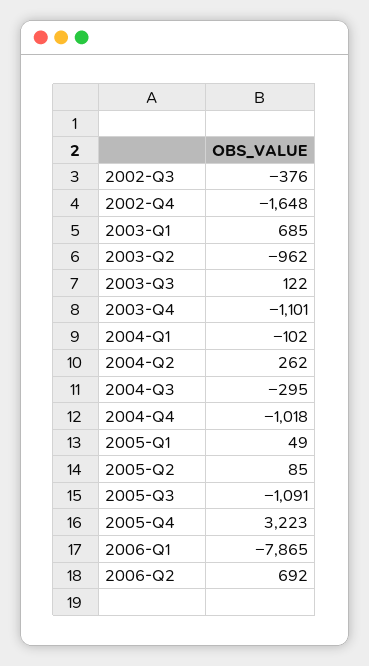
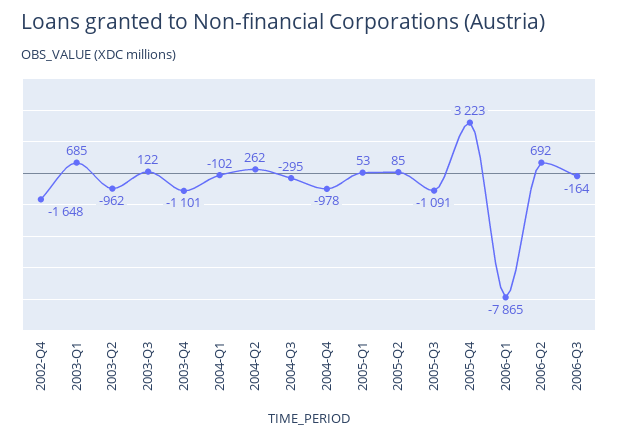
2002-Q3: -376 -> none
2004-Q4: -1018 -> -978
2005-Q1: 49 -> 53
2006-Q3: none -> -164

